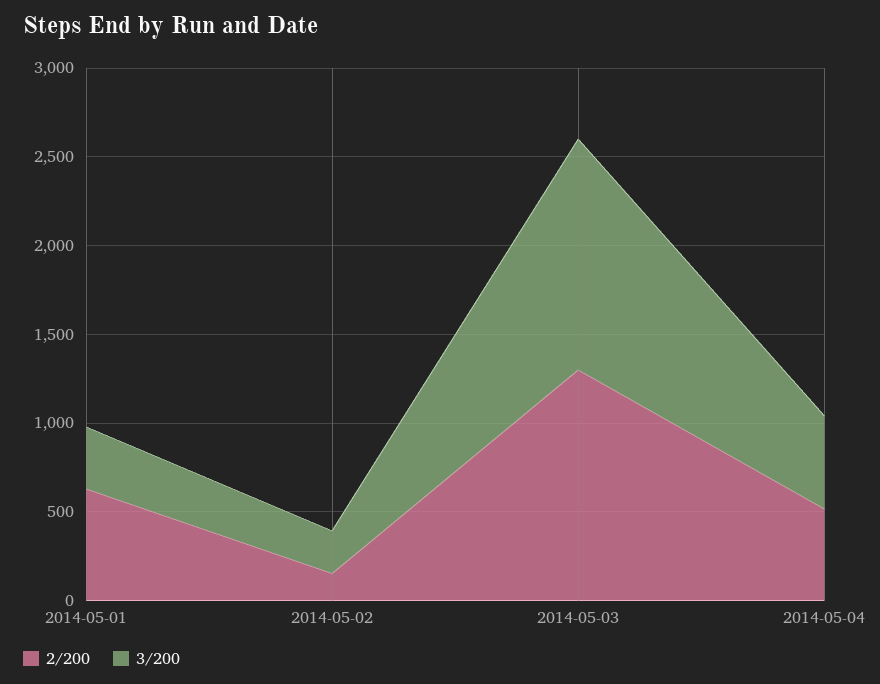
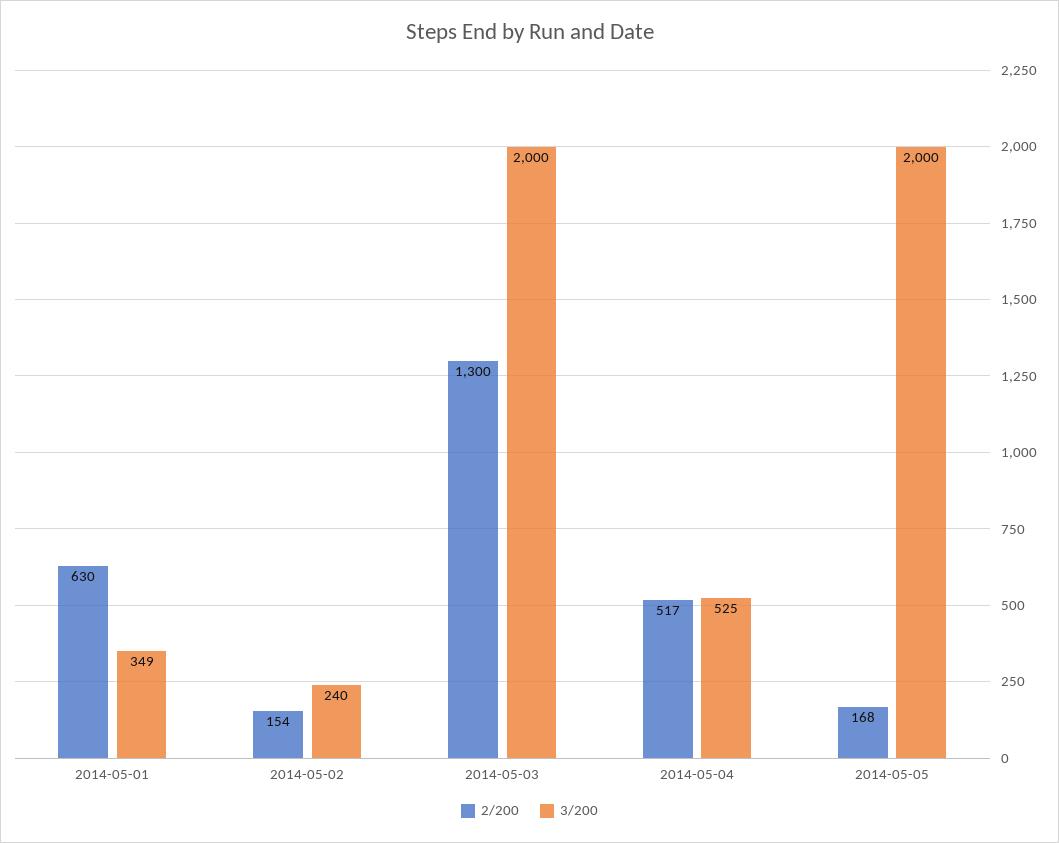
3/200, 2014-05-03: 1300 -> 2000
2/200, 2014-05-05: none -> 168
3/200, 2014-05-05: none -> 2000

